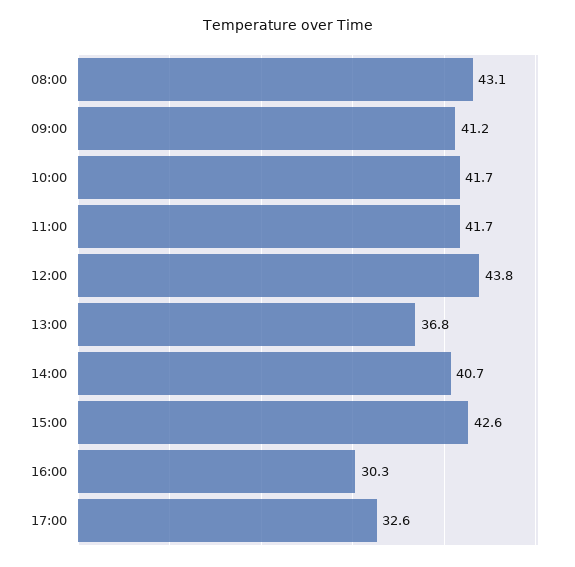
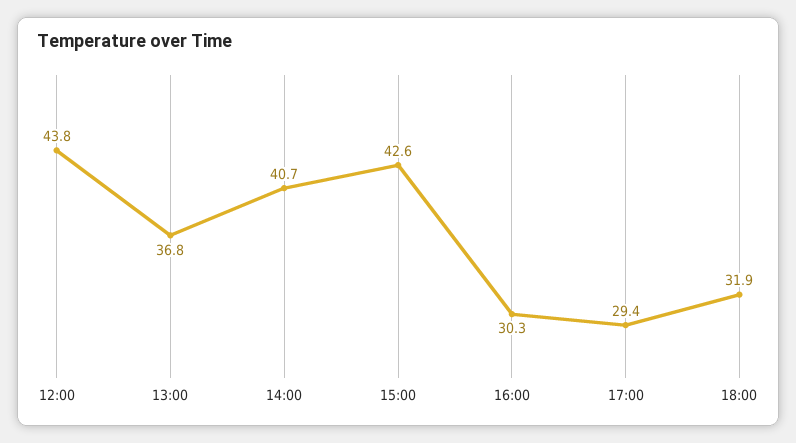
08:00: 43.1 -> none
09:00: 41.2 -> none
10:00: 41.7 -> none
11:00: 41.7 -> none
17:00: 32.6 -> 29.4
18:00: none -> 31.9

